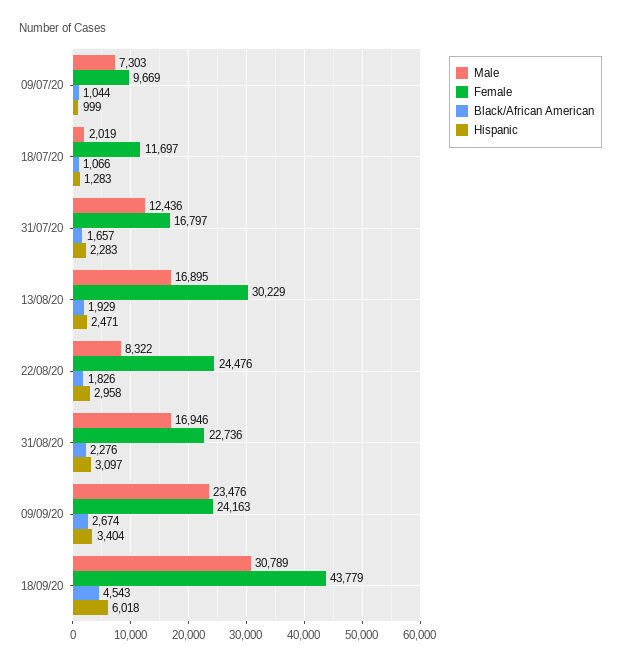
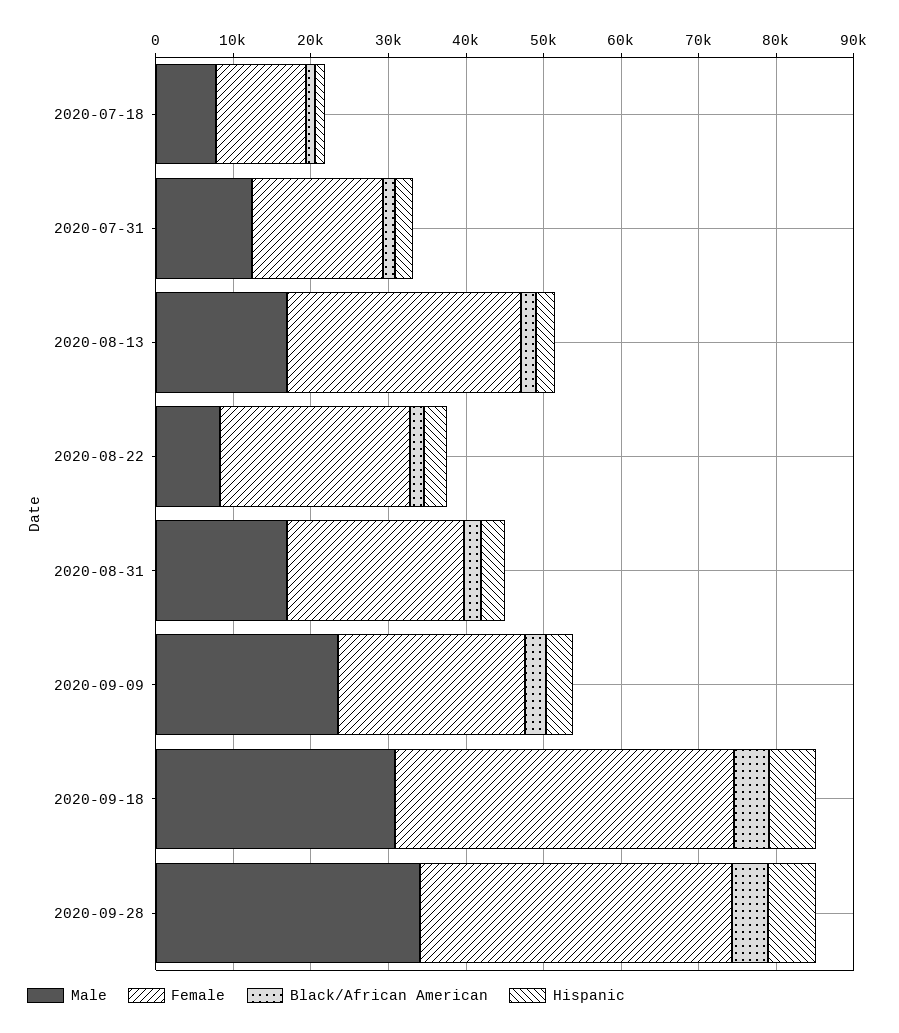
Male, 09/07/20: 7303 -> none
Female, 09/07/20: 9669 -> none
Black/African American, 09/07/20: 1044 -> none
Hispanic, 09/07/20: 999 -> none
Male, 18/07/20: 2019 -> 8000
Male, 2020-09-28: none -> 34000
Female, 2020-09-28: none -> 40000
Black/African American, 2020-09-28: none -> 4000
Hispanic, 2020-09-28: none -> 6000

